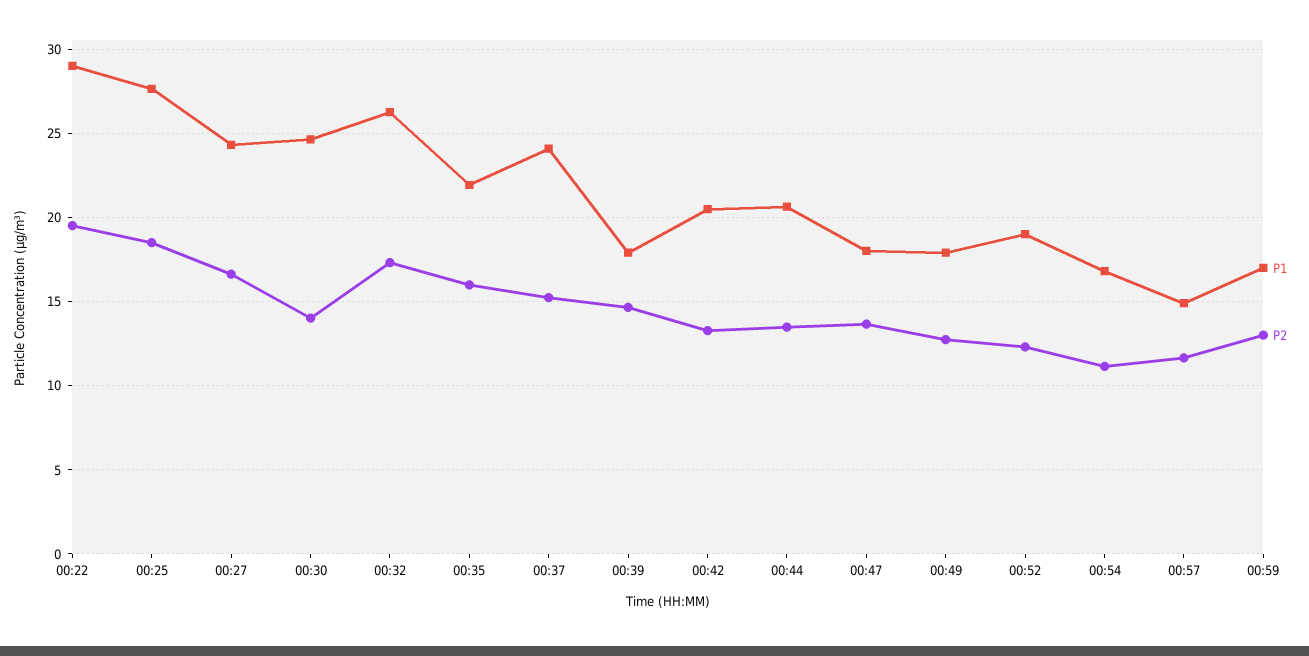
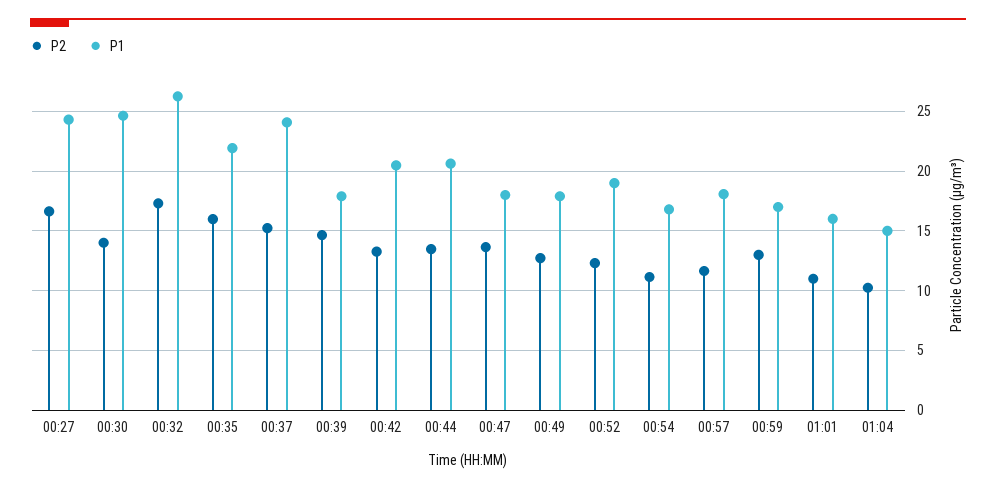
P1, 00:22: 29 -> none
P2, 00:22: 19.5 -> none
P1, 00:25: 27.5 -> none
P2, 00:25: 18.5 -> none
P1, 00:57: 15 -> 18
P2, 01:01: none -> 11
P1, 01:01: none -> 16
P2, 01:04: none -> 10
P1, 01:04: none -> 15

